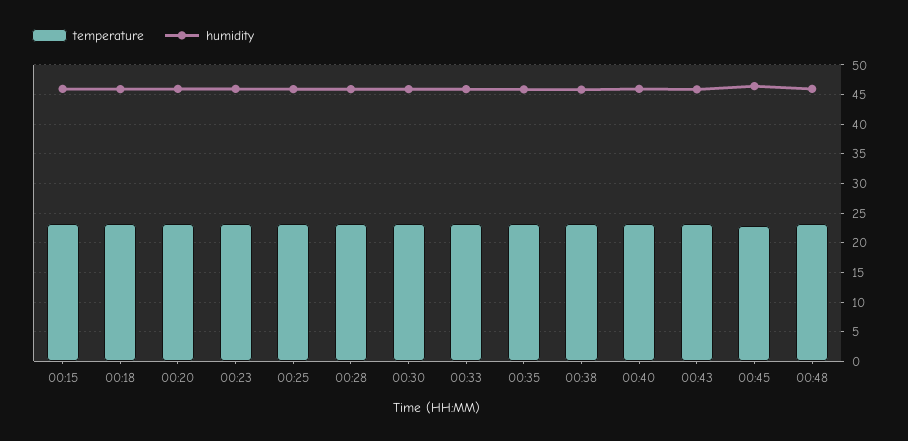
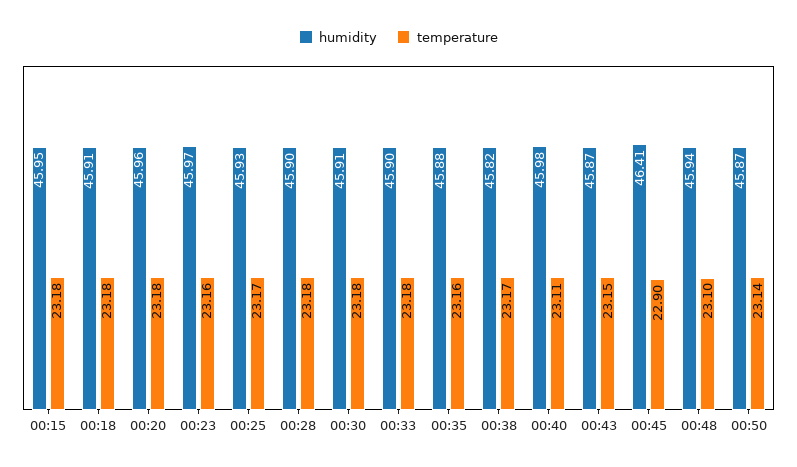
humidity, 00:50: none -> 45.87
temperature, 00:50: none -> 23.14

